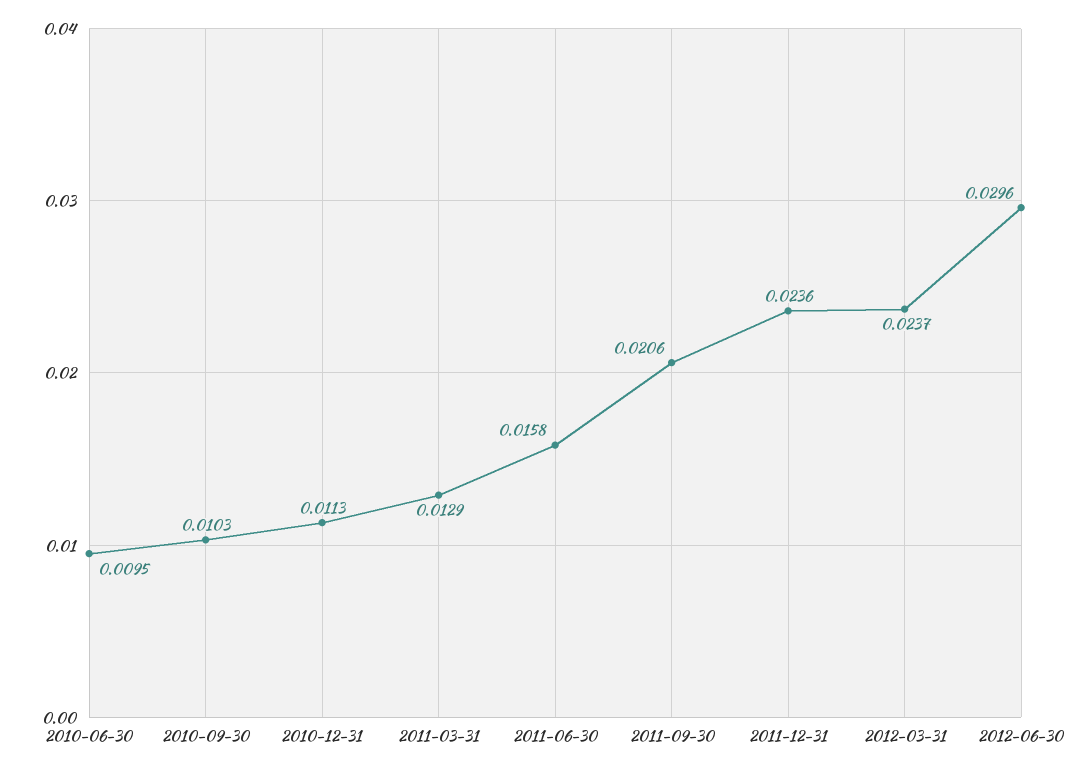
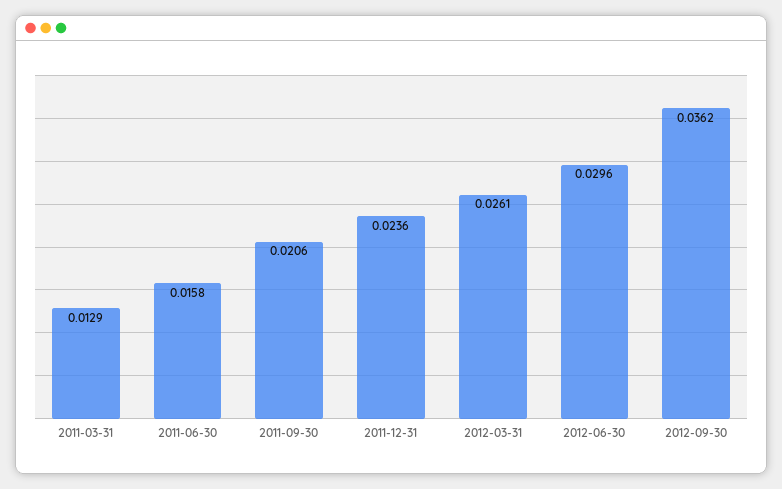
2010-06-30: 0.0095 -> none
2010-09-30: 0.0103 -> none
2010-12-31: 0.0113 -> none
2012-03-31: 0.0237 -> 0.0261
2012-09-30: none -> 0.0362

